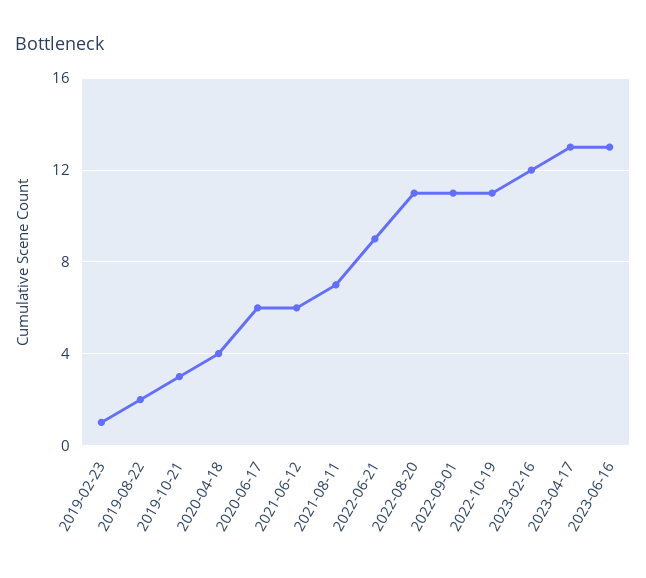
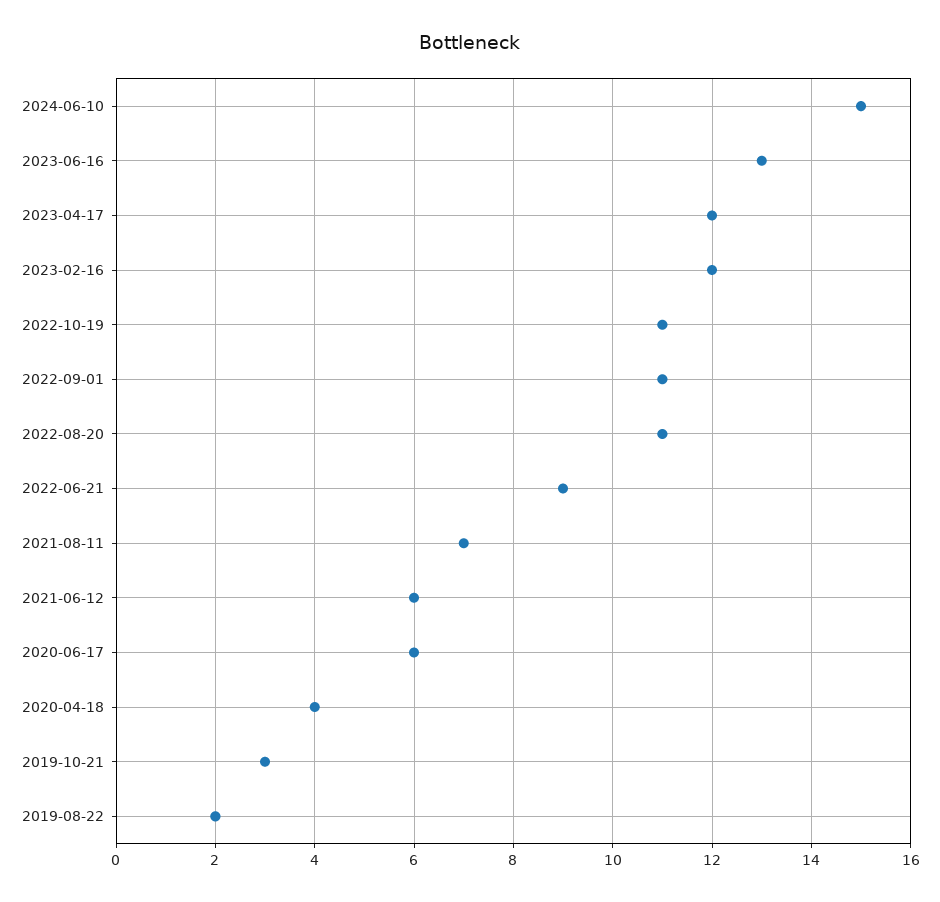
2019-02-23: 1 -> none
2023-04-17: 13 -> 12
2024-06-10: none -> 15

